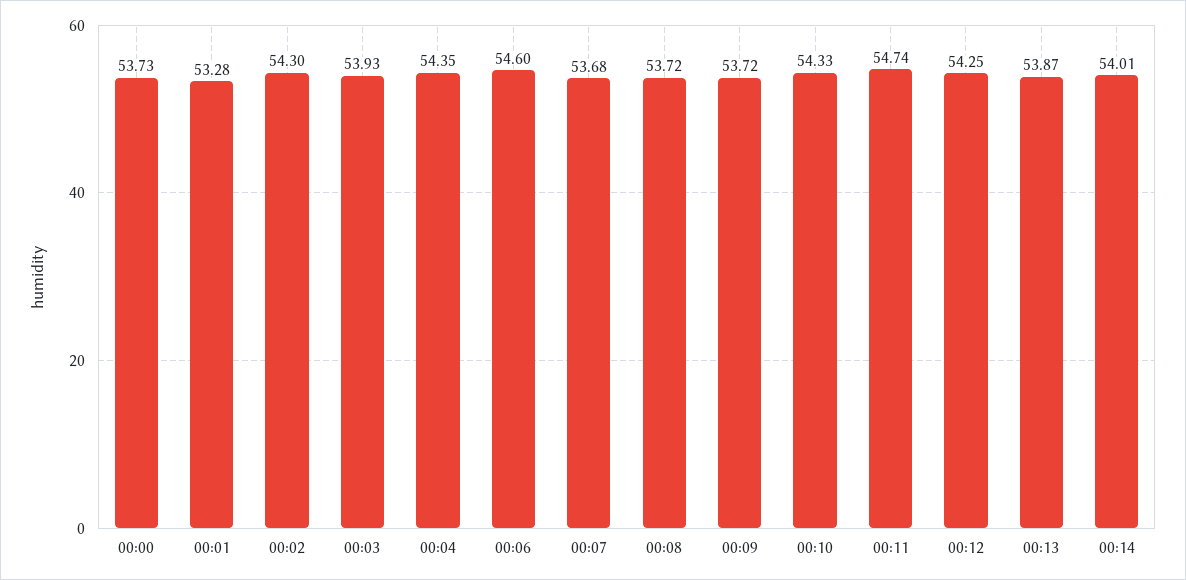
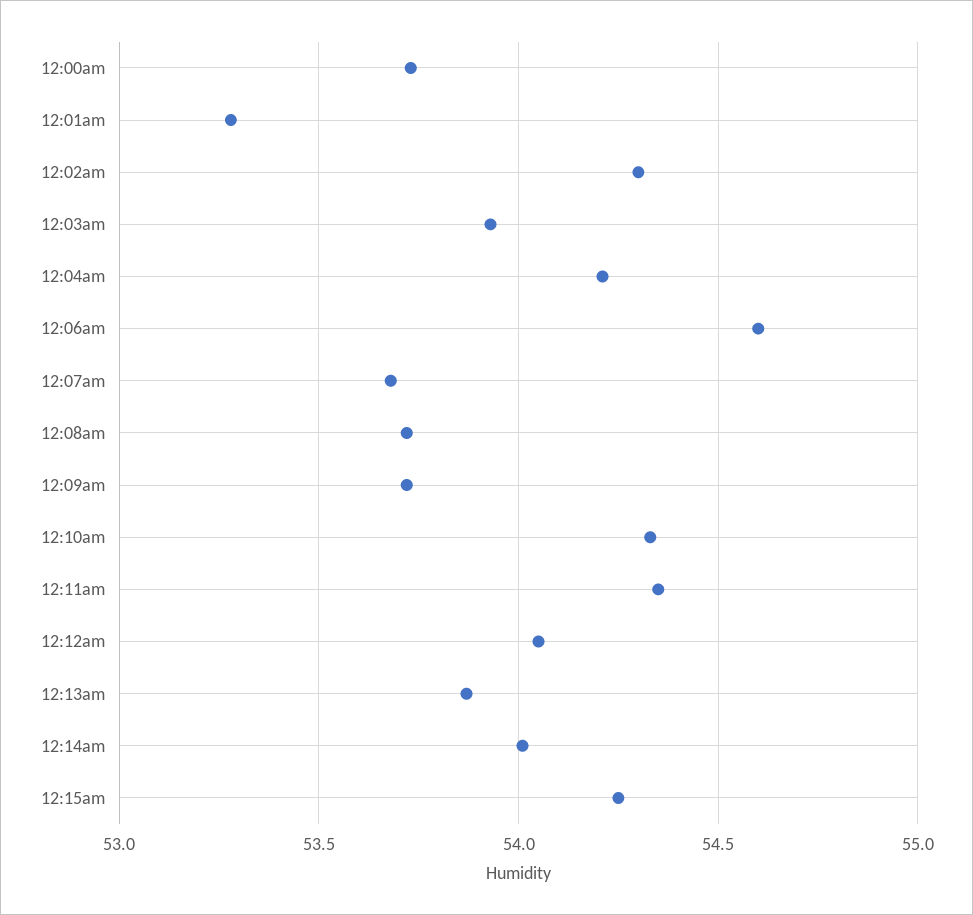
00:04: 54.35 -> 54.2
00:11: 54.74 -> 54.35
00:12: 54.25 -> 54.05
12:15am: none -> 54.25

